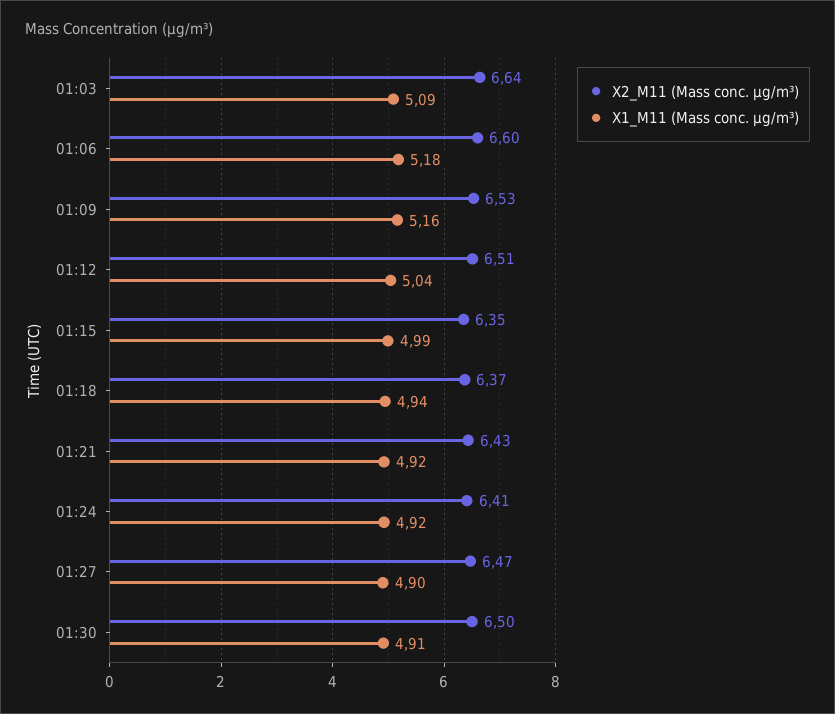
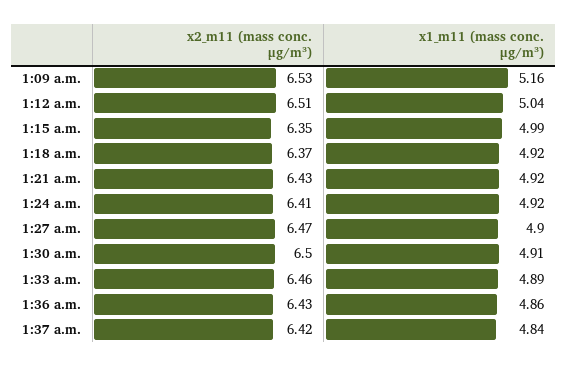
X2_M11 (Mass conc. μg/m³), 01:03: 6.64 -> none
X1_M11 (Mass conc. μg/m³), 01:03: 5.09 -> none
X2_M11 (Mass conc. μg/m³), 01:06: 6.6 -> none
X1_M11 (Mass conc. μg/m³), 01:06: 5.18 -> none
X1_M11 (Mass conc. μg/m³), 01:18: 4.94 -> 4.92
X2_M11 (Mass conc. μg/m³), 1:33 a.m.: none -> 6.46
X1_M11 (Mass conc. μg/m³), 1:33 a.m.: none -> 4.89
X2_M11 (Mass conc. μg/m³), 1:36 a.m.: none -> 6.43
X1_M11 (Mass conc. μg/m³), 1:36 a.m.: none -> 4.86
X2_M11 (Mass conc. μg/m³), 1:37 a.m.: none -> 6.42
X1_M11 (Mass conc. μg/m³), 1:37 a.m.: none -> 4.84

